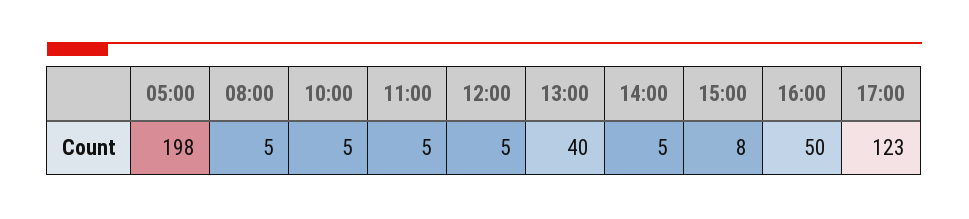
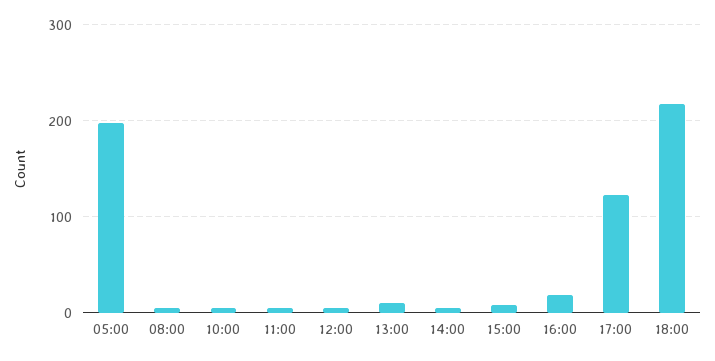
13:00: 40 -> 10
16:00: 50 -> 20
18:00: none -> 220

